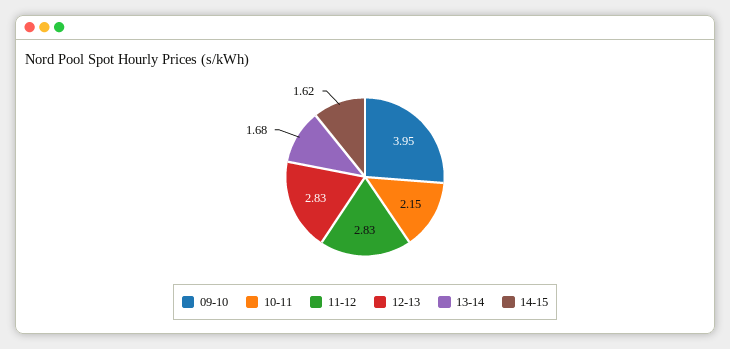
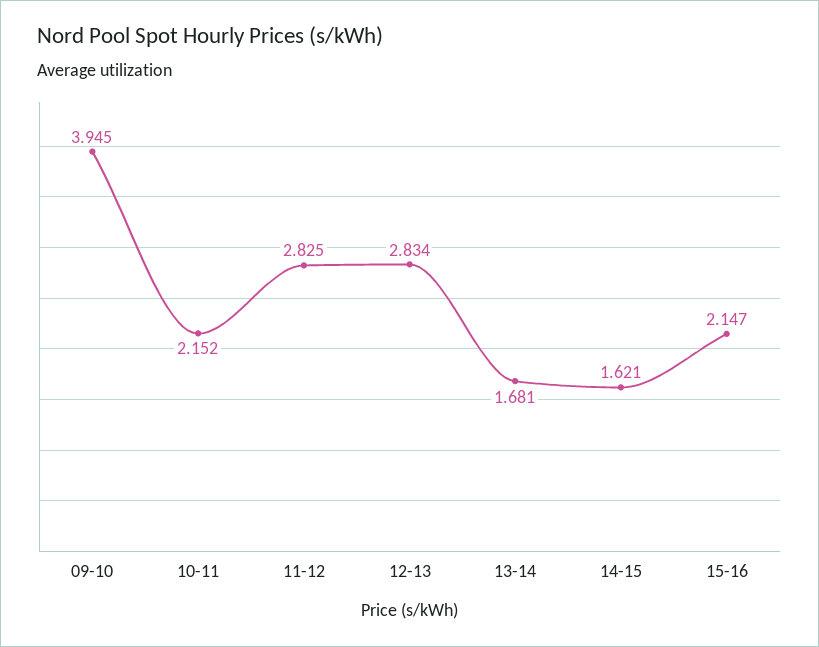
15-16: none -> 2.147

